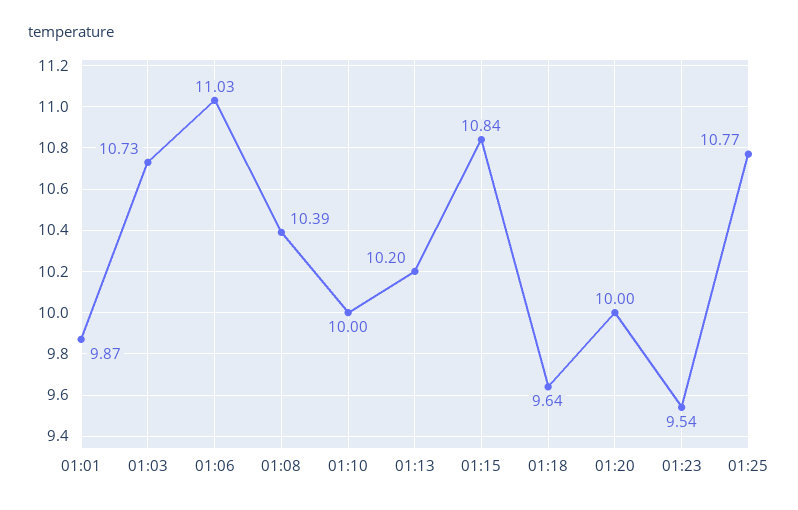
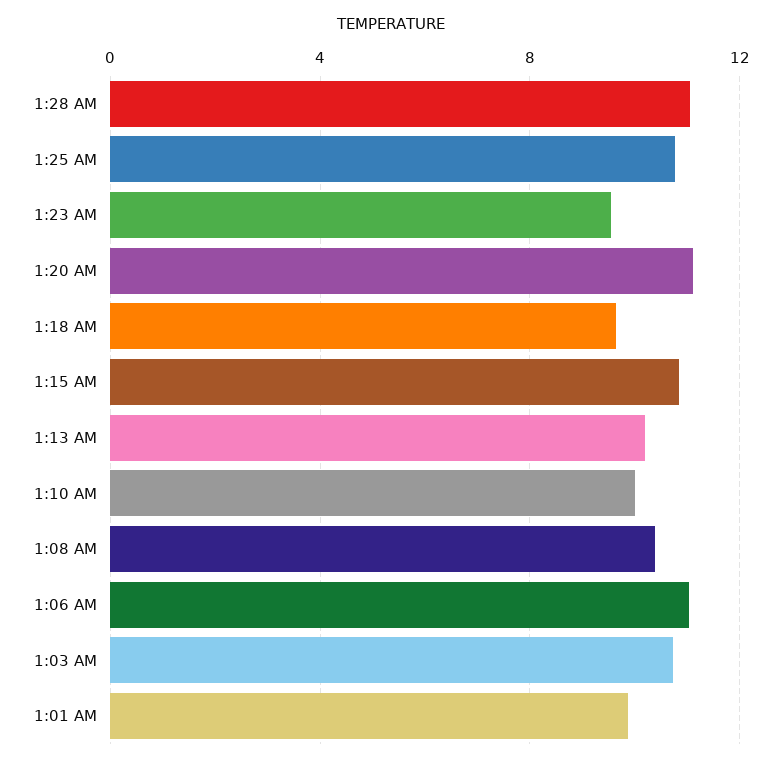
01:20: 10 -> 11
1:28 AM: none -> 11

